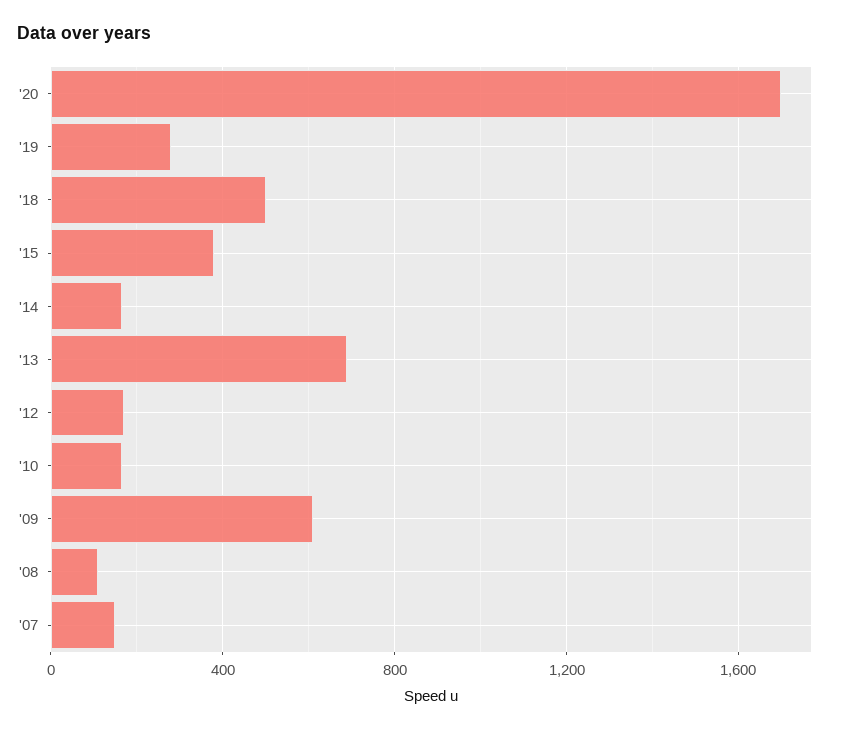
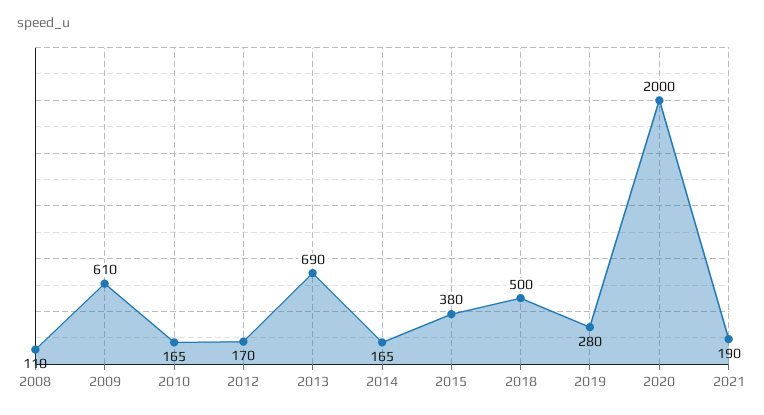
'20: 1700 -> 2000
'07: 150 -> none
2021: none -> 190

